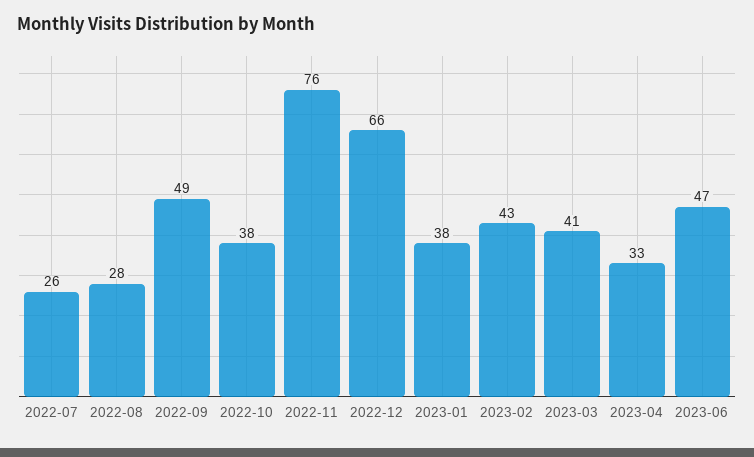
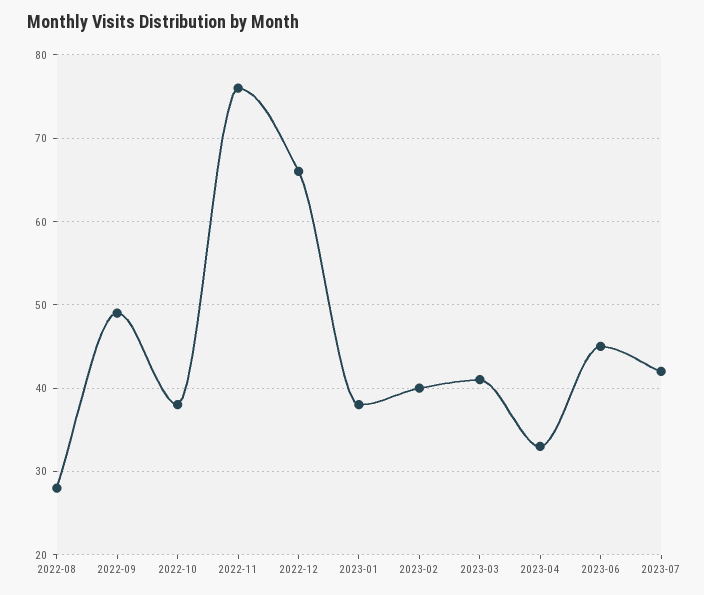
2022-07: 26 -> none
2023-02: 43 -> 40
2023-06: 47 -> 45
2023-07: none -> 42

